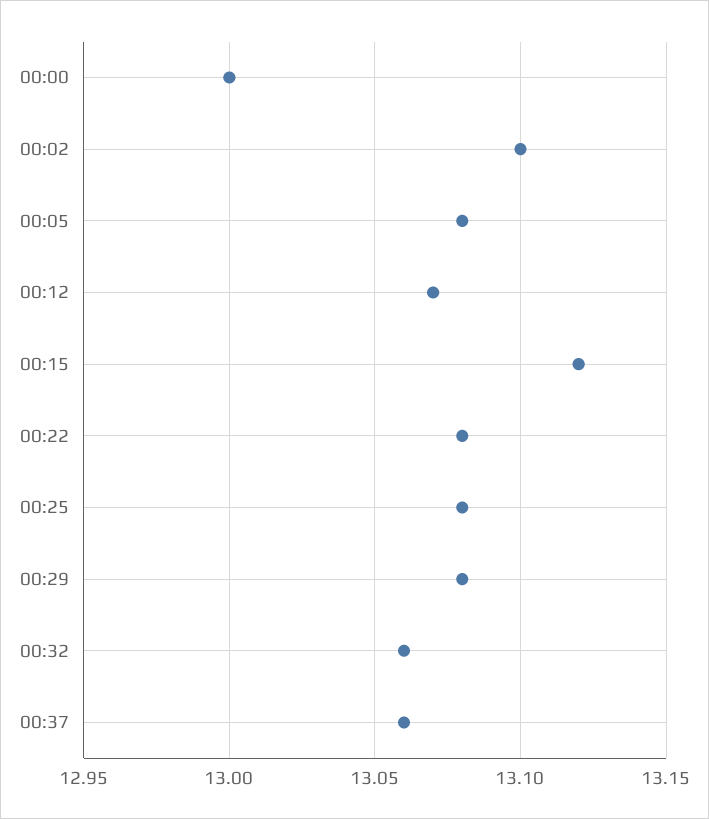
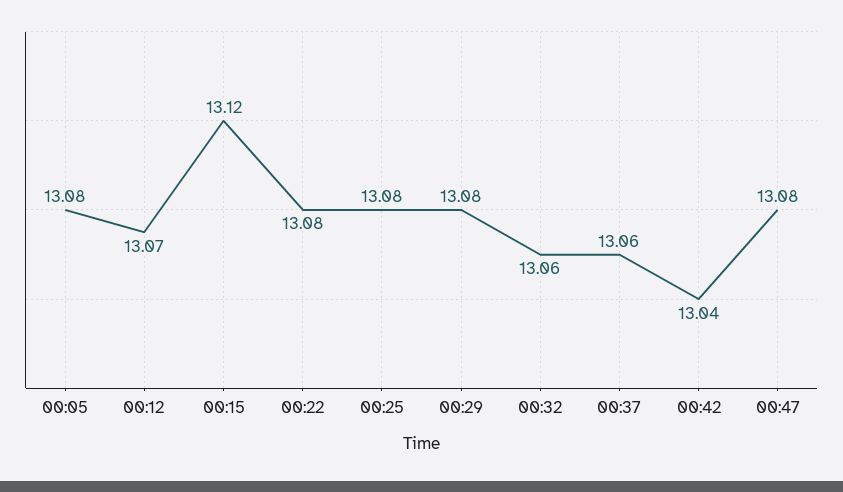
00:00: 13 -> none
00:02: 13.1 -> none
00:42: none -> 13.04
00:47: none -> 13.08

